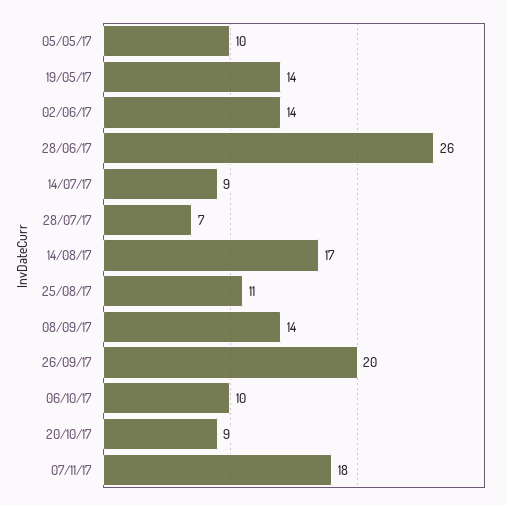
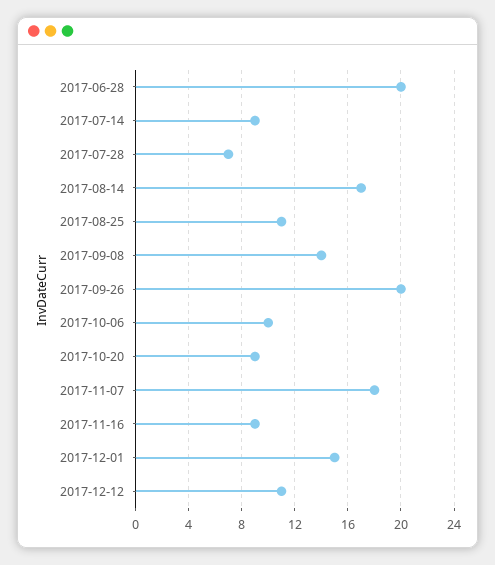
05/05/17: 10 -> none
19/05/17: 14 -> none
02/06/17: 14 -> none
28/06/17: 26 -> 20
2017-11-16: none -> 9
2017-12-01: none -> 15
2017-12-12: none -> 11

